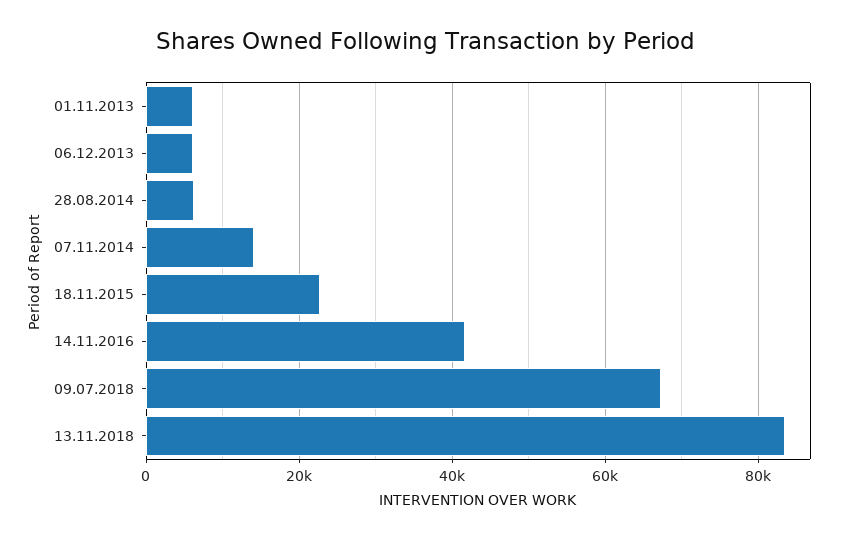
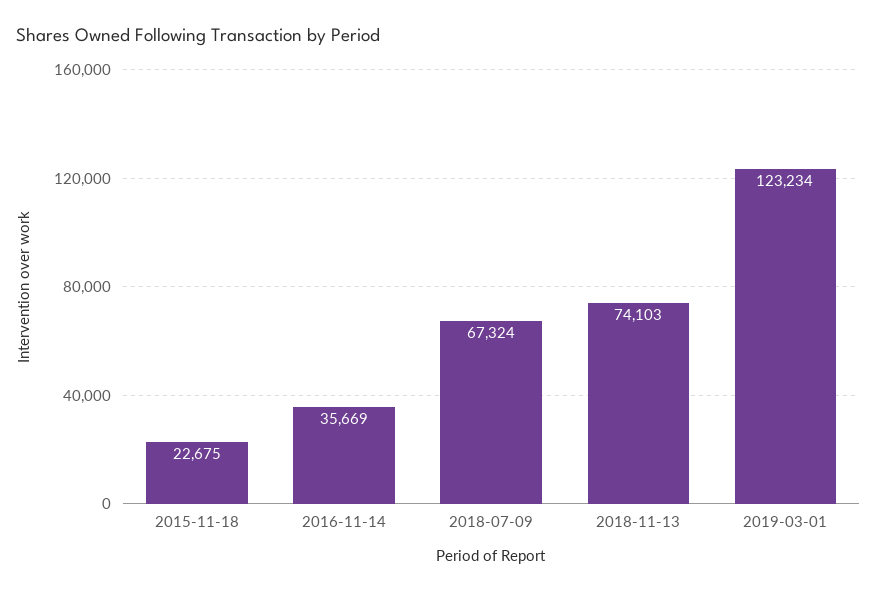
01.11.2013: 6000 -> none
06.12.2013: 6000 -> none
28.08.2014: 6000 -> none
07.11.2014: 14000 -> none
14.11.2016: 42000 -> 35669
13.11.2018: 84000 -> 74103
2019-03-01: none -> 123234

